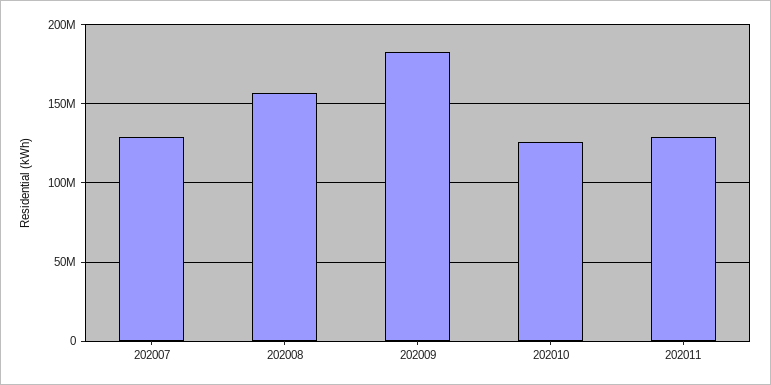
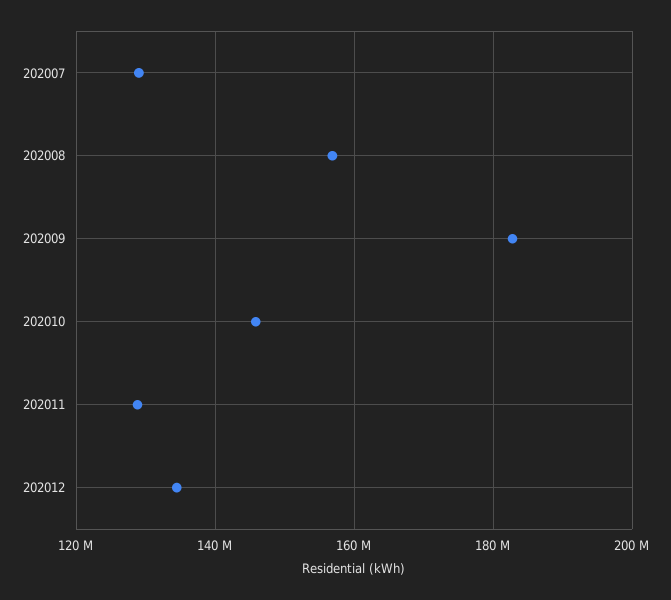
202010: 125000000 -> 146000000
202012: none -> 134000000

